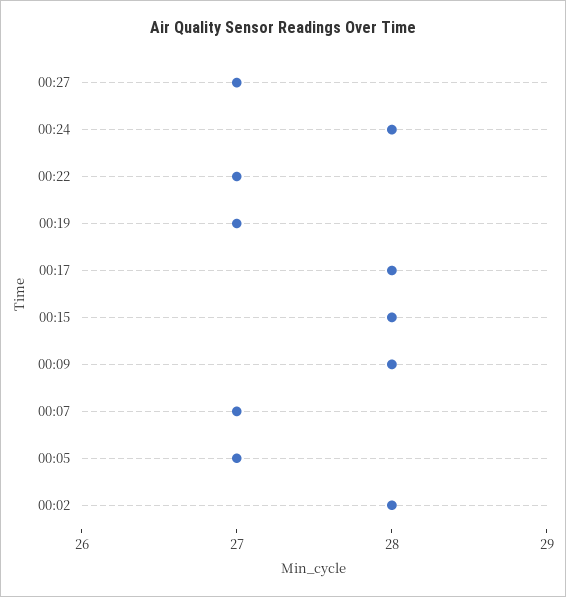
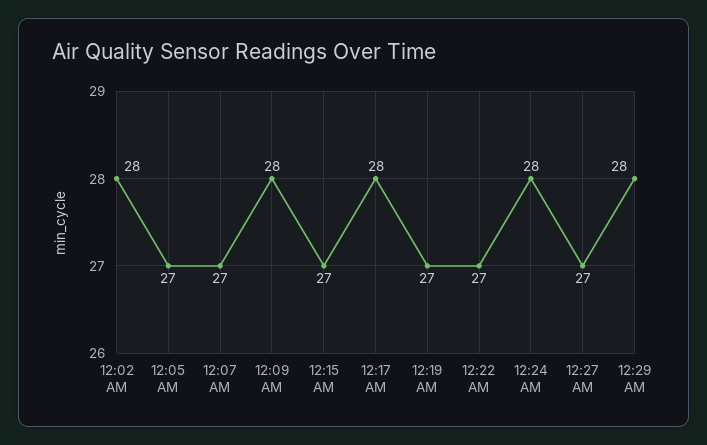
00:15: 28 -> 27
12:29 AM: none -> 28

